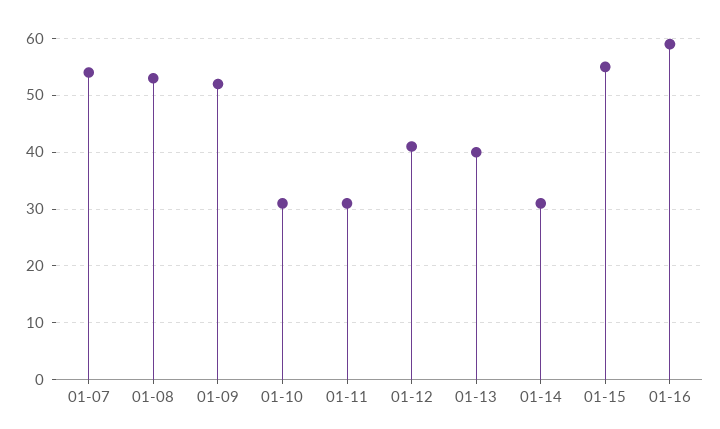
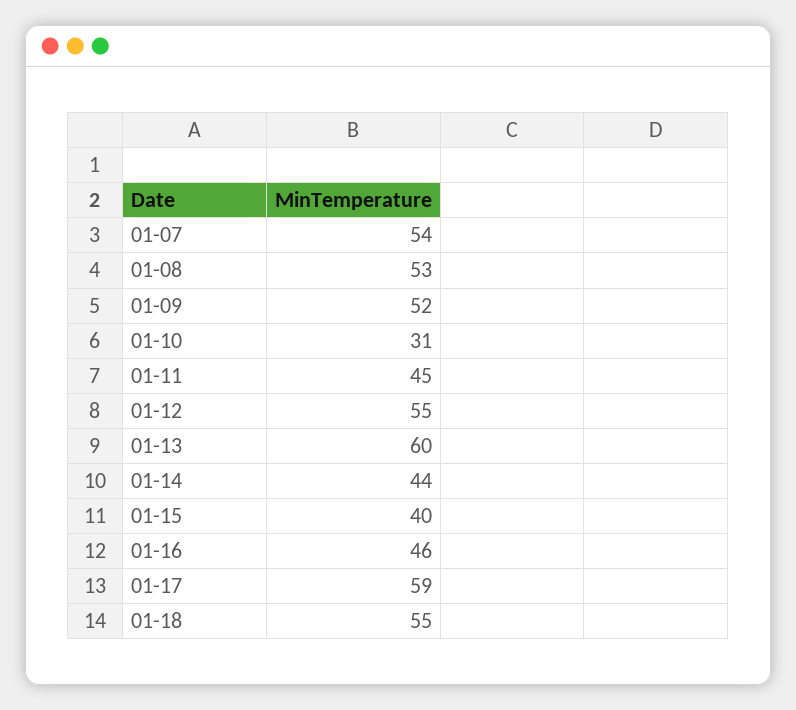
01-11: 30 -> 45
01-12: 40 -> 55
01-13: 40 -> 60
01-14: 30 -> 44
01-15: 55 -> 40
01-16: 60 -> 46
01-17: none -> 59
01-18: none -> 55

